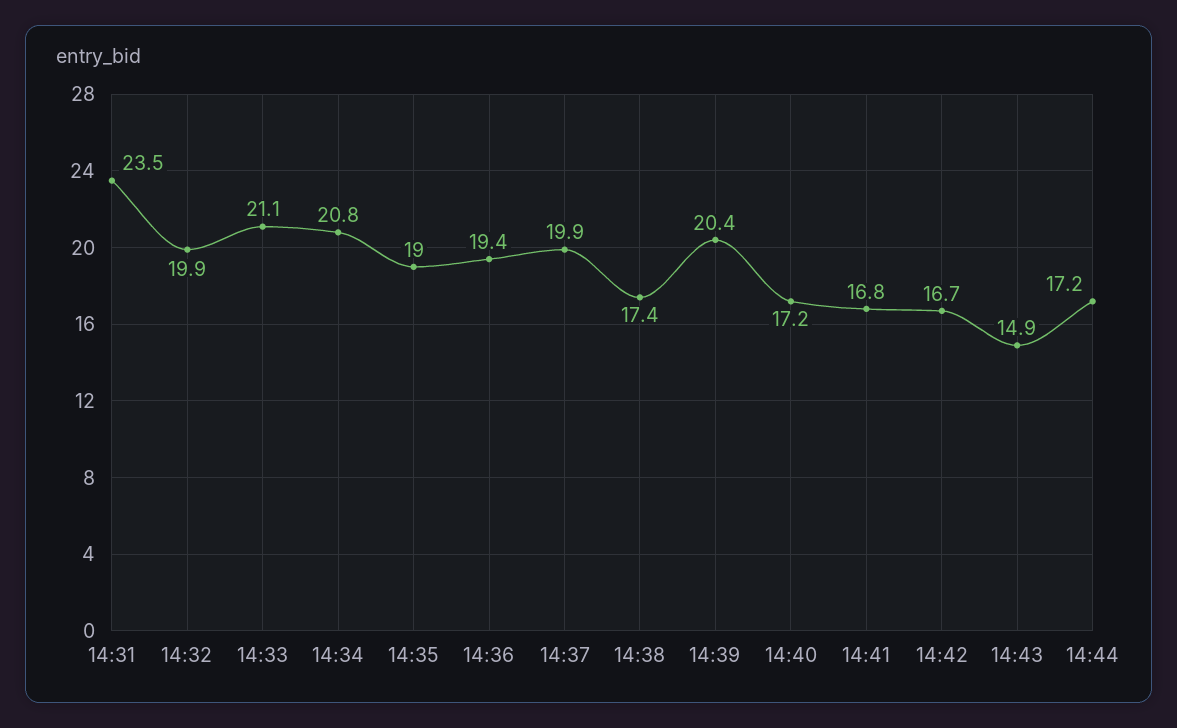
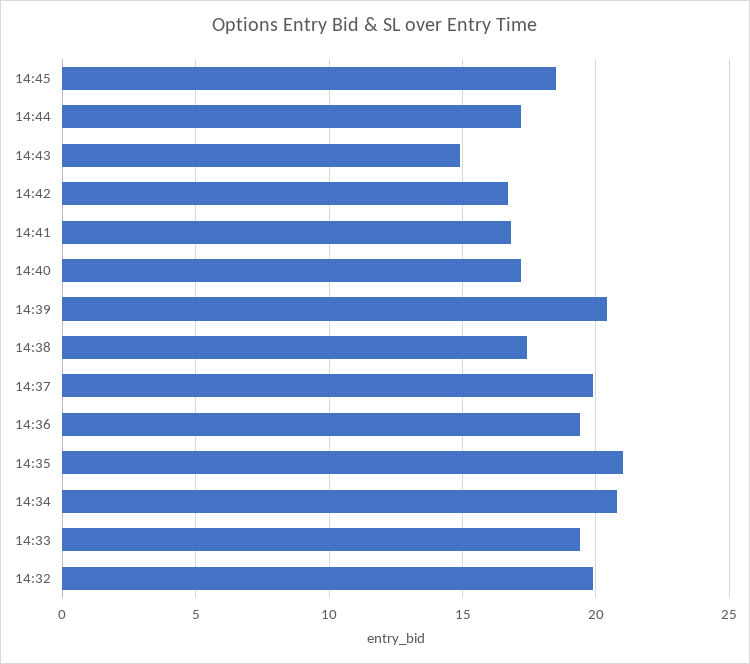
14:31: 23.5 -> none
14:33: 21.1 -> 19.5
14:35: 19 -> 21
14:45: none -> 18.5

